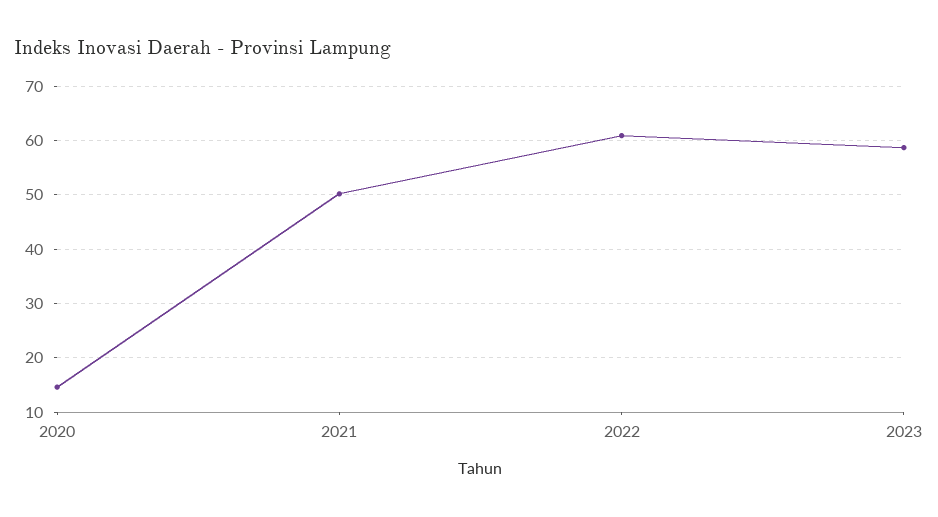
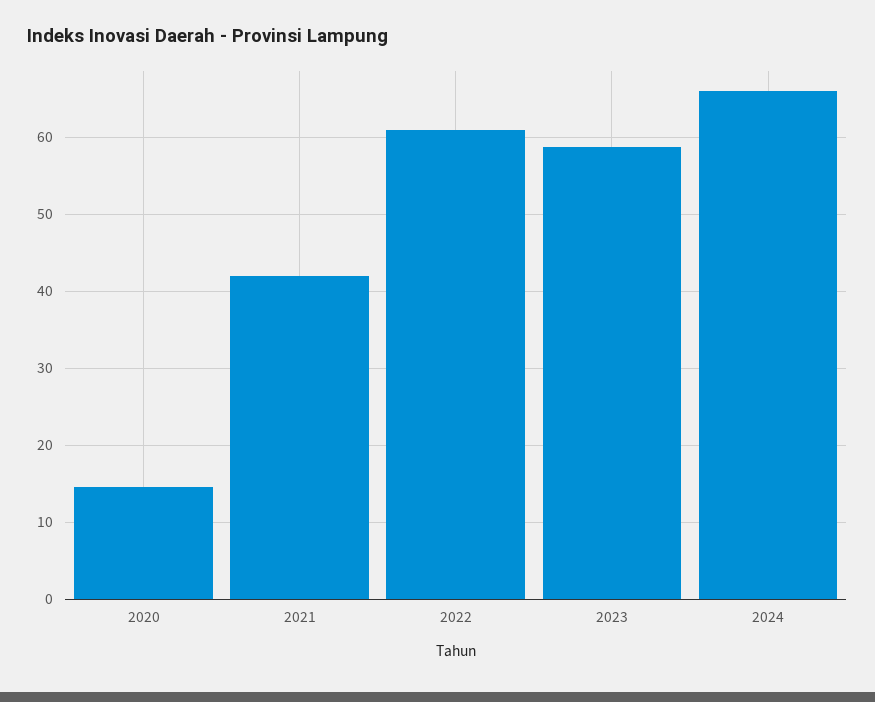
2021: 50 -> 42
2024: none -> 66

